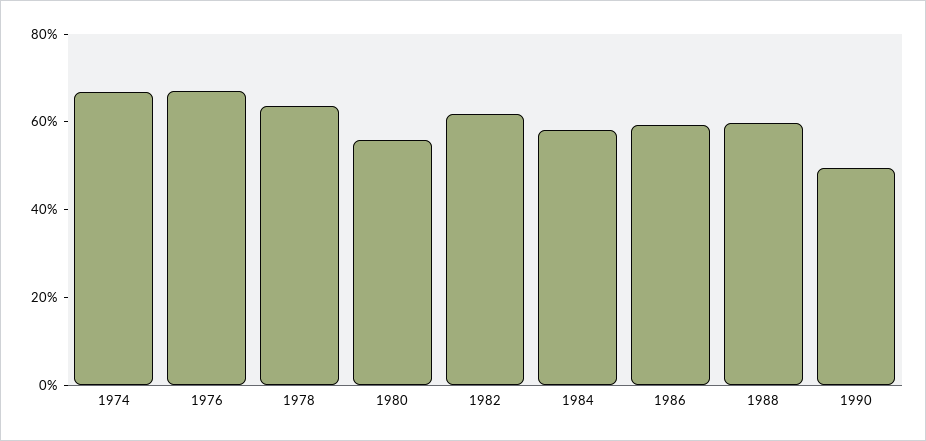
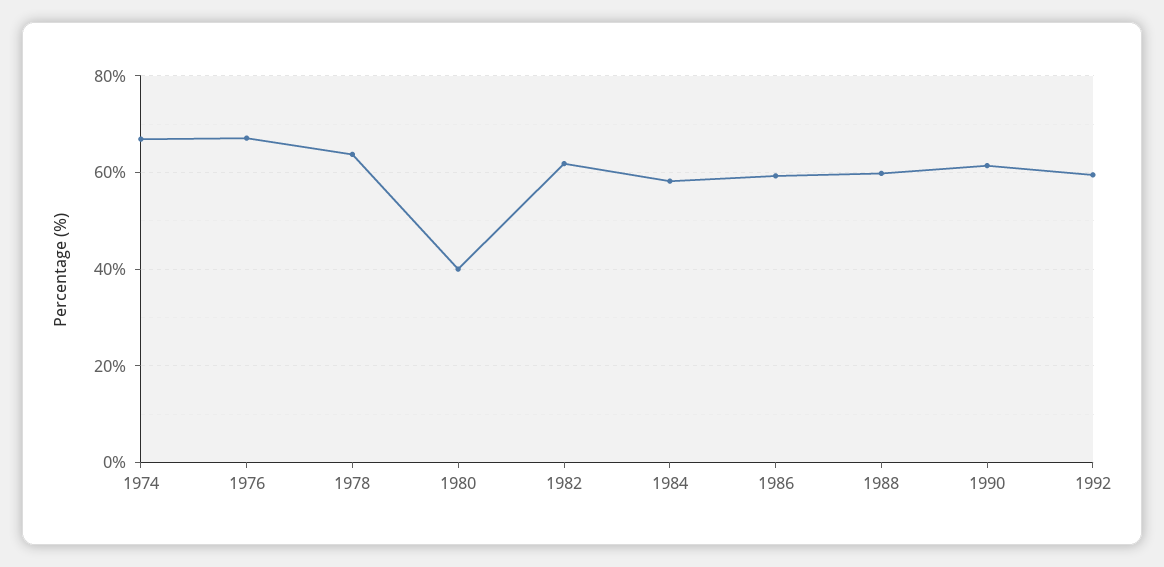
1980: 55 -> 40
1990: 50 -> 62
1992: none -> 60

